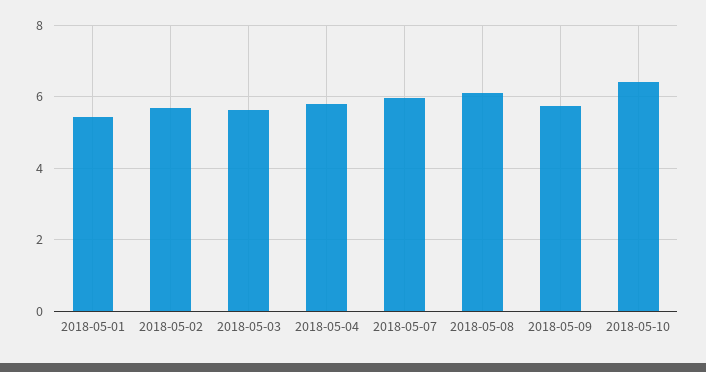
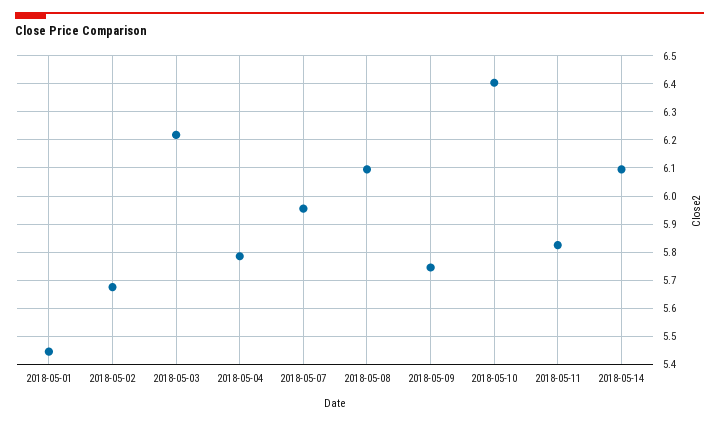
2018-05-03: 5.6 -> 6.225
2018-05-11: none -> 5.825
2018-05-14: none -> 6.1

